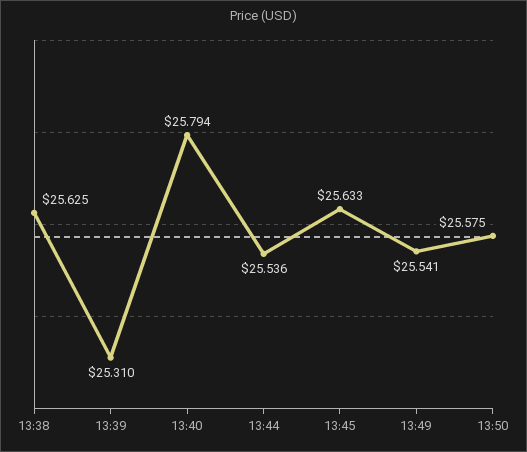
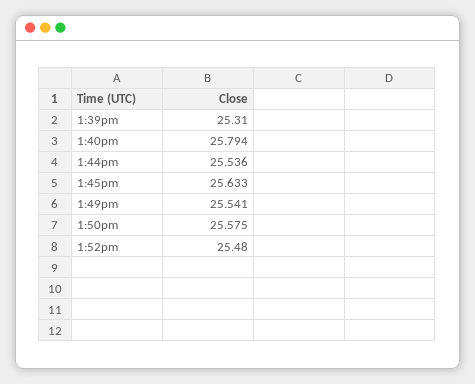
13:38: 25.625 -> none
1:52pm: none -> 25.48

